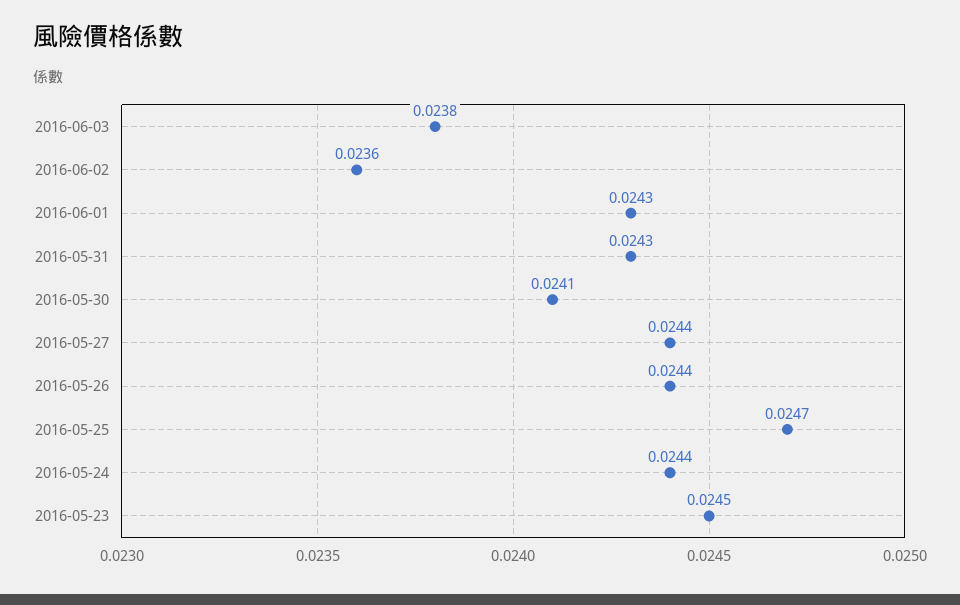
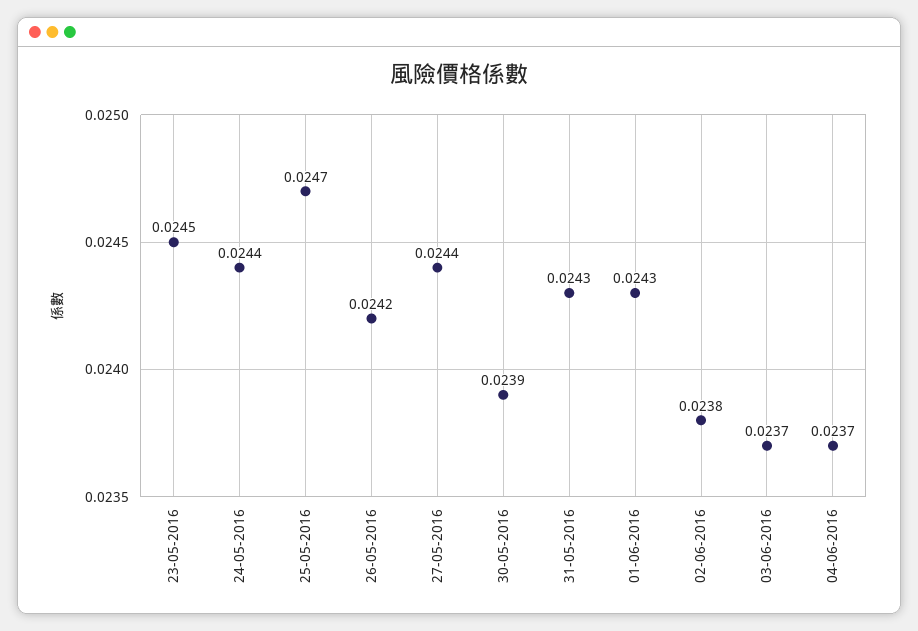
2016-06-03: 0.0238 -> 0.0237
2016-06-02: 0.0236 -> 0.0238
2016-05-30: 0.0241 -> 0.0239
2016-05-26: 0.0244 -> 0.0242
04-06-2016: none -> 0.0237

